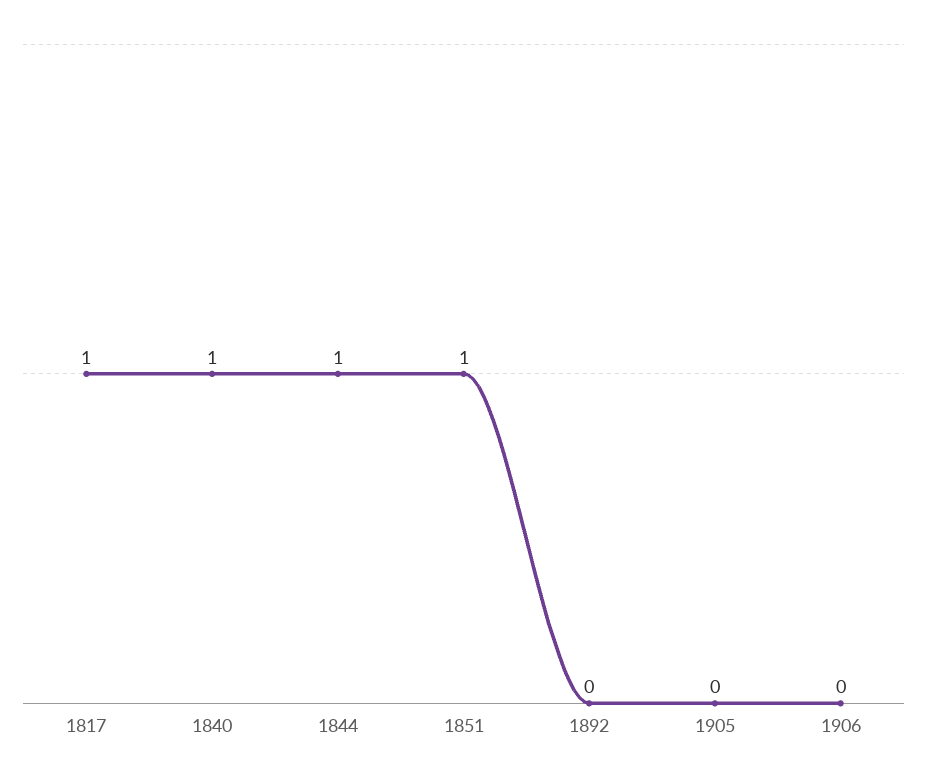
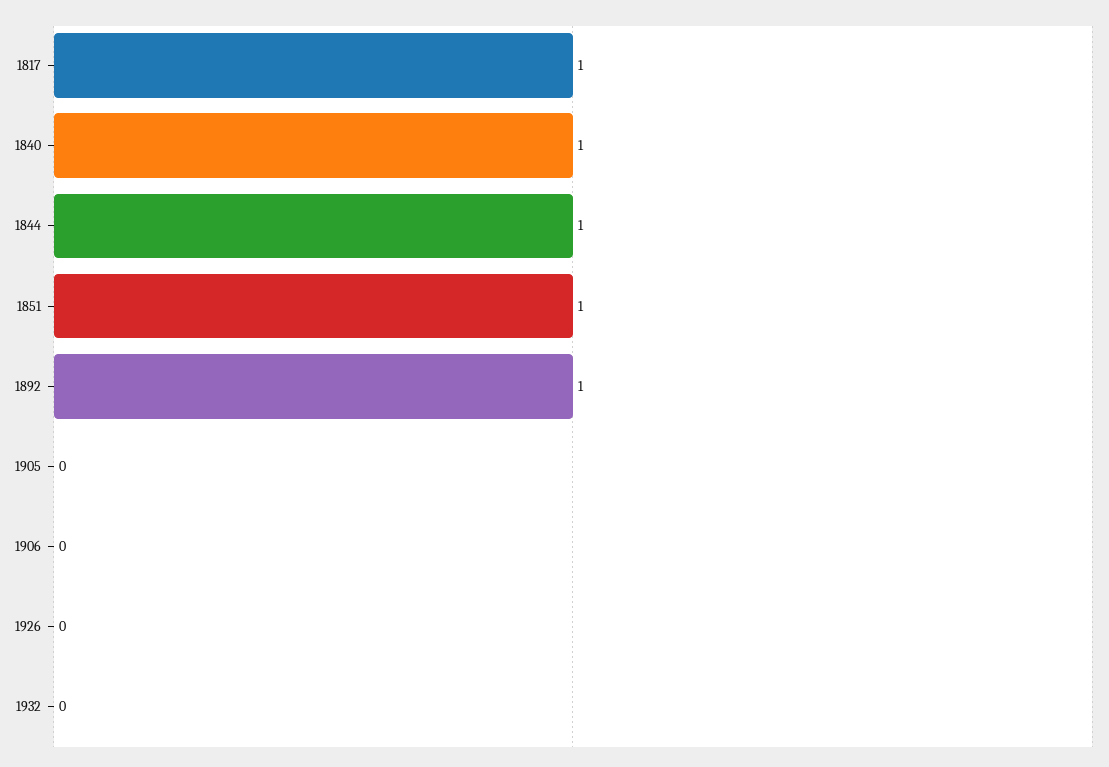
1892: 0 -> 1
1926: none -> 0
1932: none -> 0

